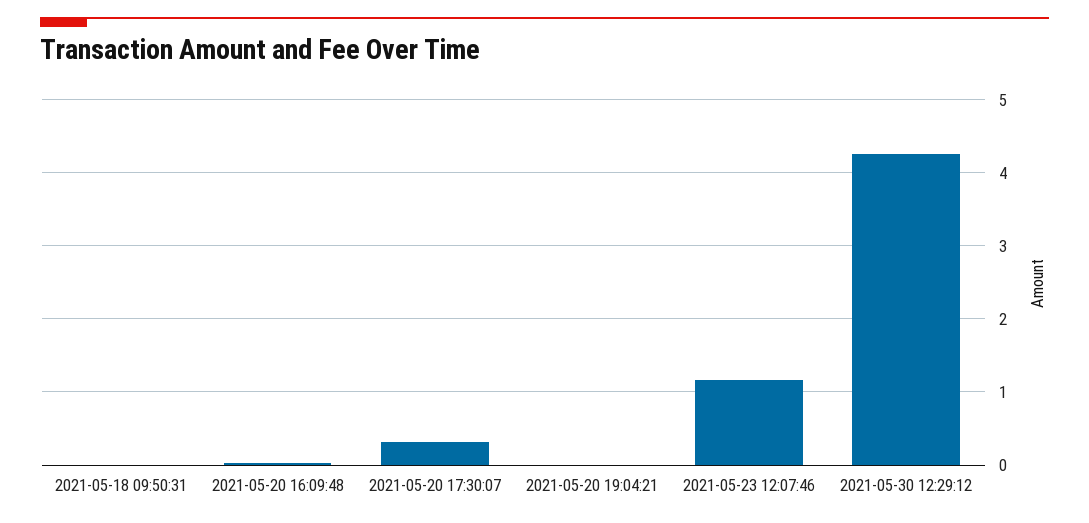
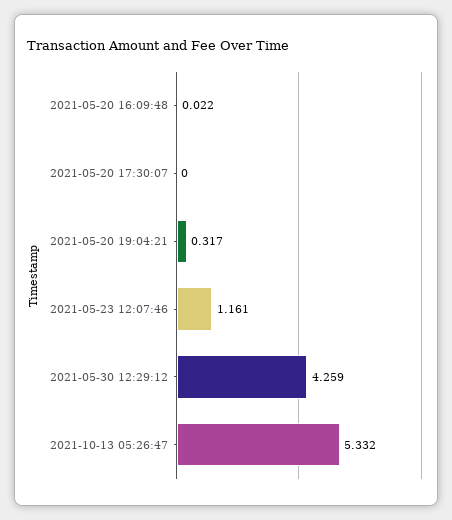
2021-05-18 09:50:31: 0 -> none
2021-05-20 17:30:07: 0.3 -> 0
2021-05-20 19:04:21: 0 -> 0.317
2021-10-13 05:26:47: none -> 5.332

